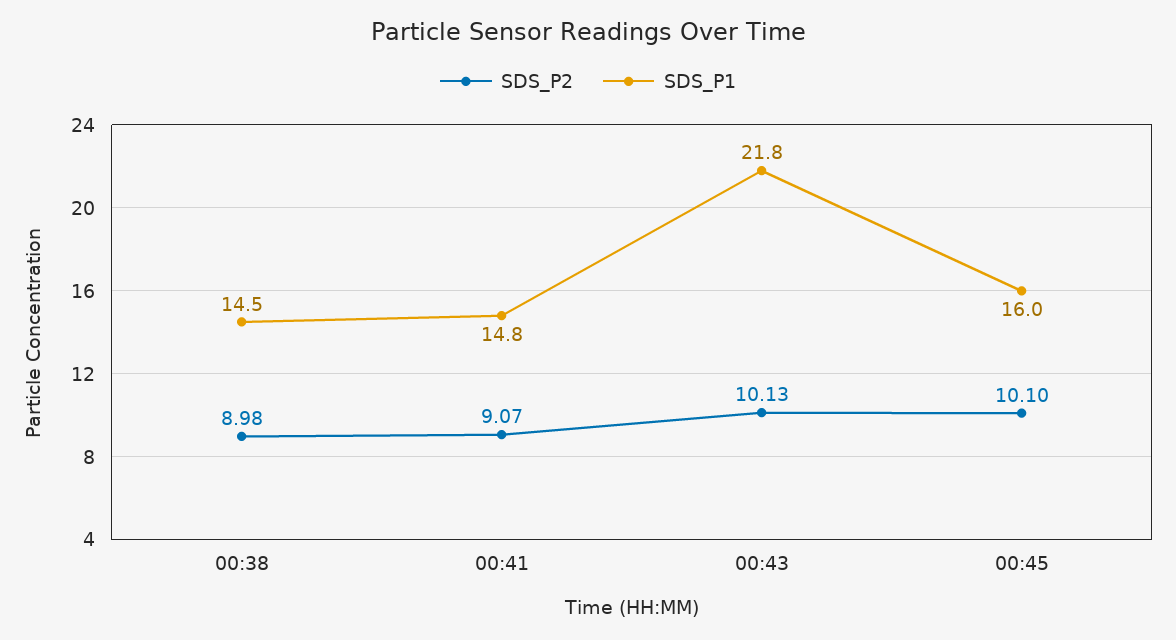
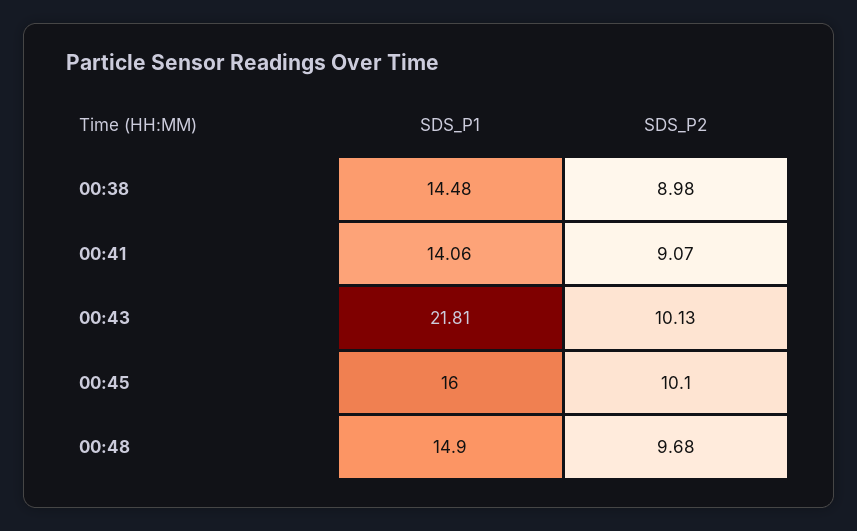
SDS_P1, 00:41: 14.8 -> 14.06
SDS_P1, 00:48: none -> 14.9
SDS_P2, 00:48: none -> 9.68

